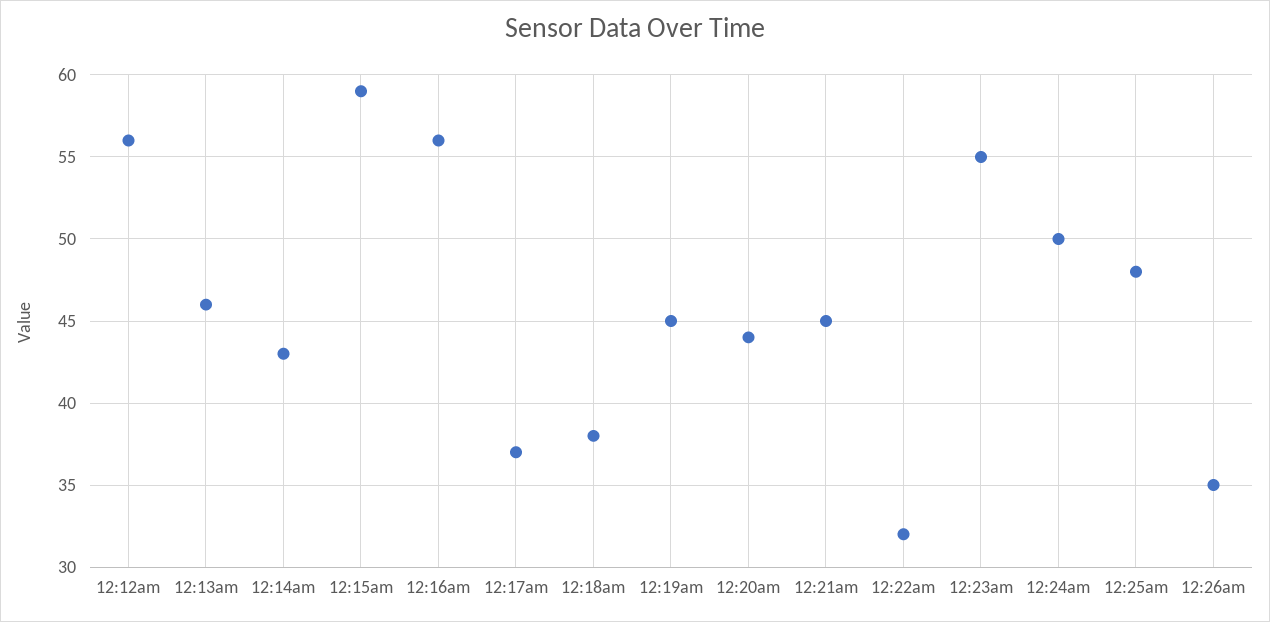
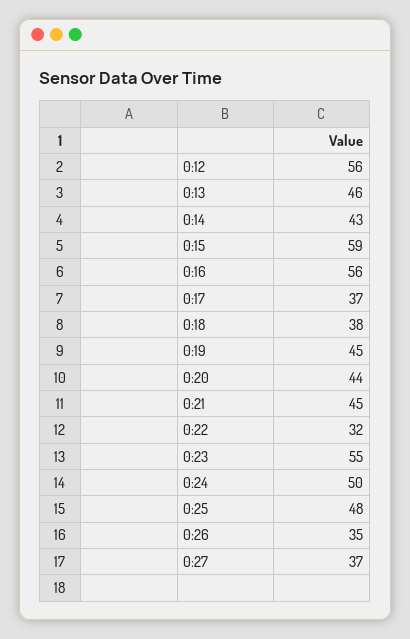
0:27: none -> 37

